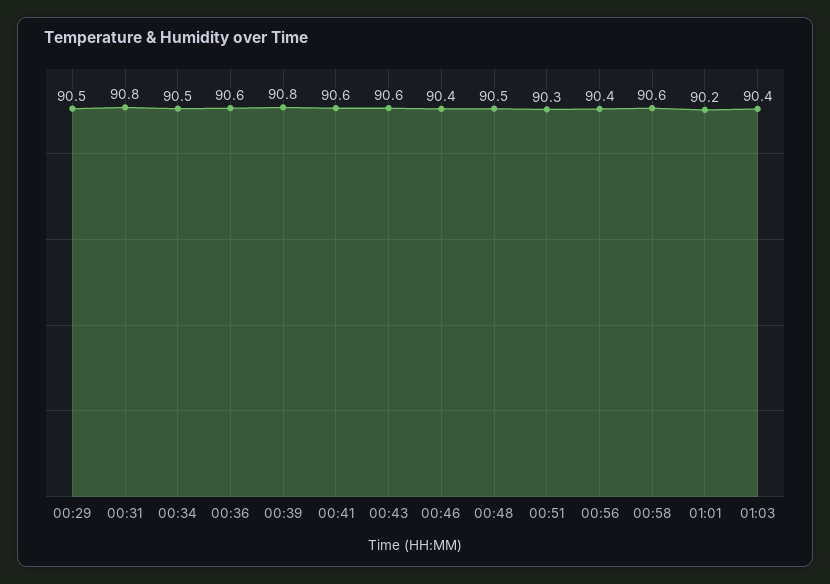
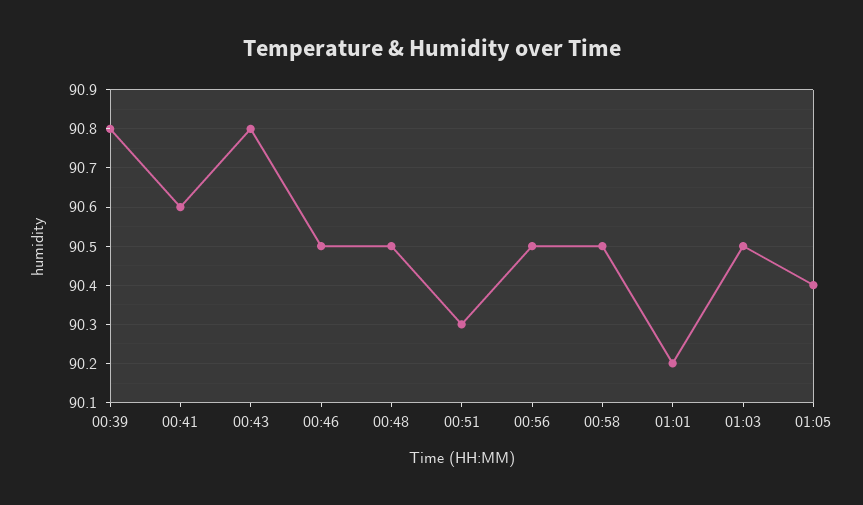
00:29: 90.5 -> none
00:31: 90.8 -> none
00:34: 90.5 -> none
00:36: 90.6 -> none
00:43: 90.6 -> 90.8
00:46: 90.4 -> 90.5
00:56: 90.4 -> 90.5
00:58: 90.6 -> 90.5
01:03: 90.4 -> 90.5
01:05: none -> 90.4

